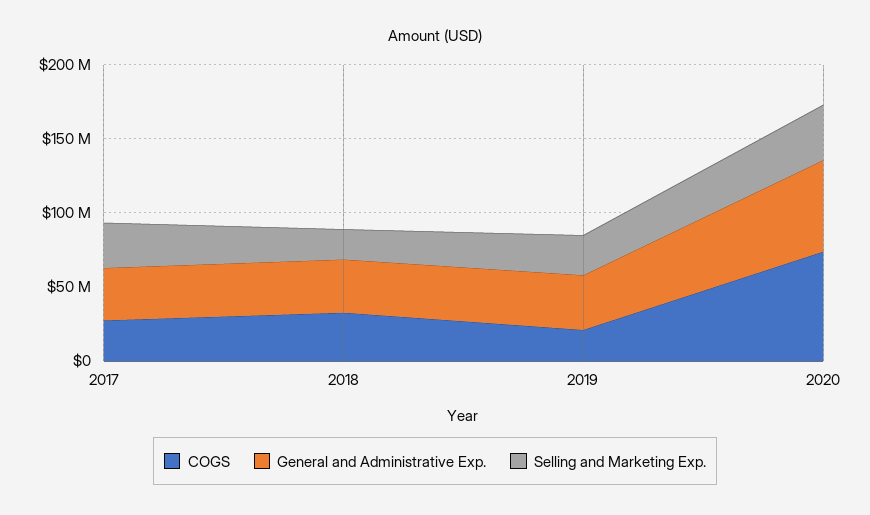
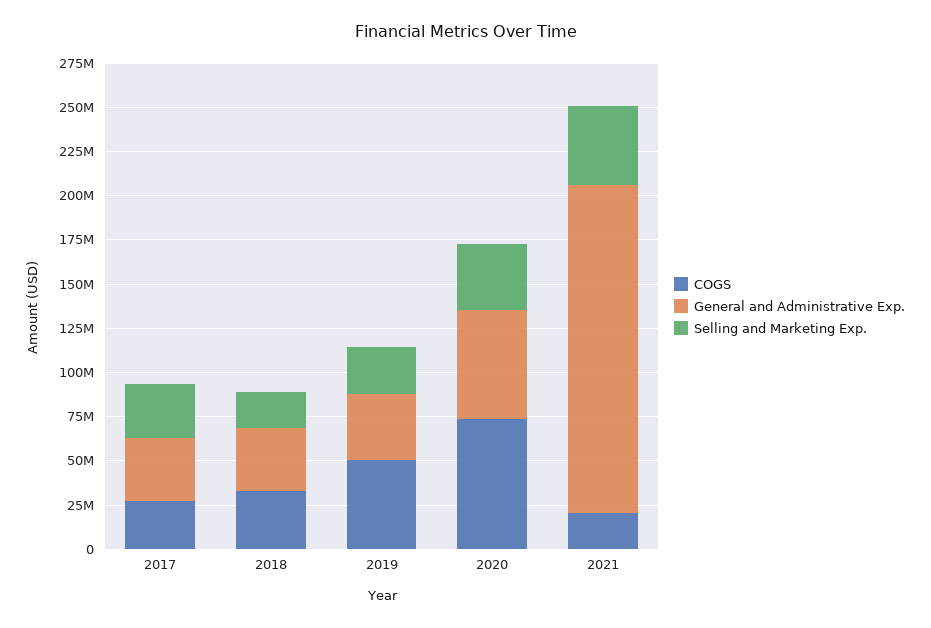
COGS, 2019: 20000000 -> 50000000
COGS, 2021: none -> 20000000
General and Administrative Exp., 2021: none -> 185000000
Selling and Marketing Exp., 2021: none -> 45000000

